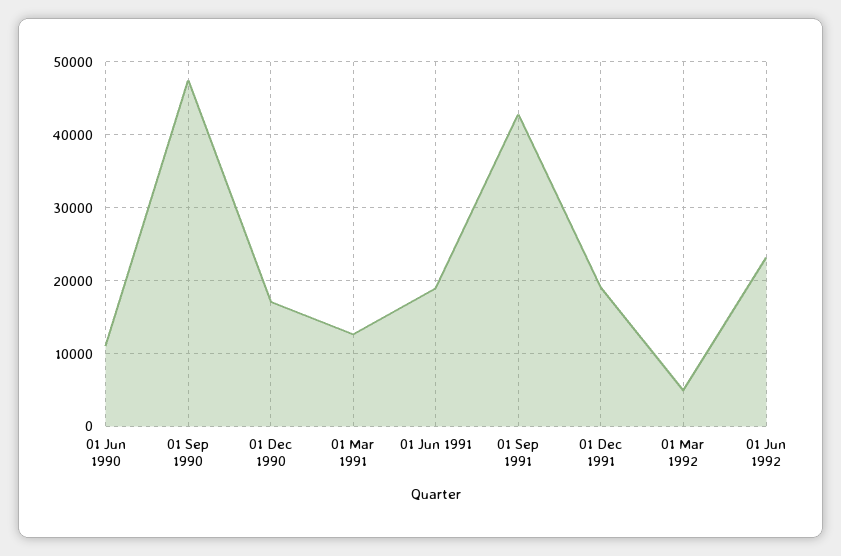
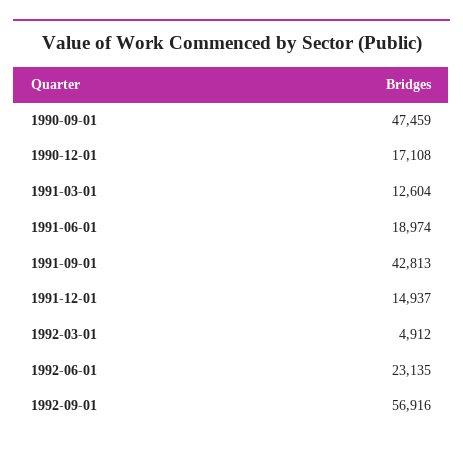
01 Jun 1990: 11000 -> none
01 Dec 1991: 19000 -> 14937
1992-09-01: none -> 56916

